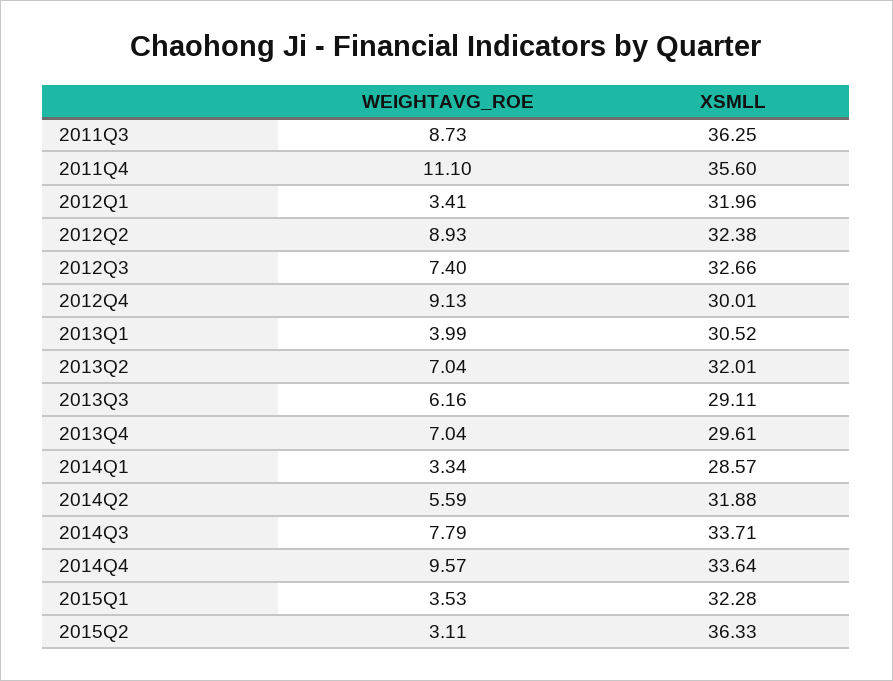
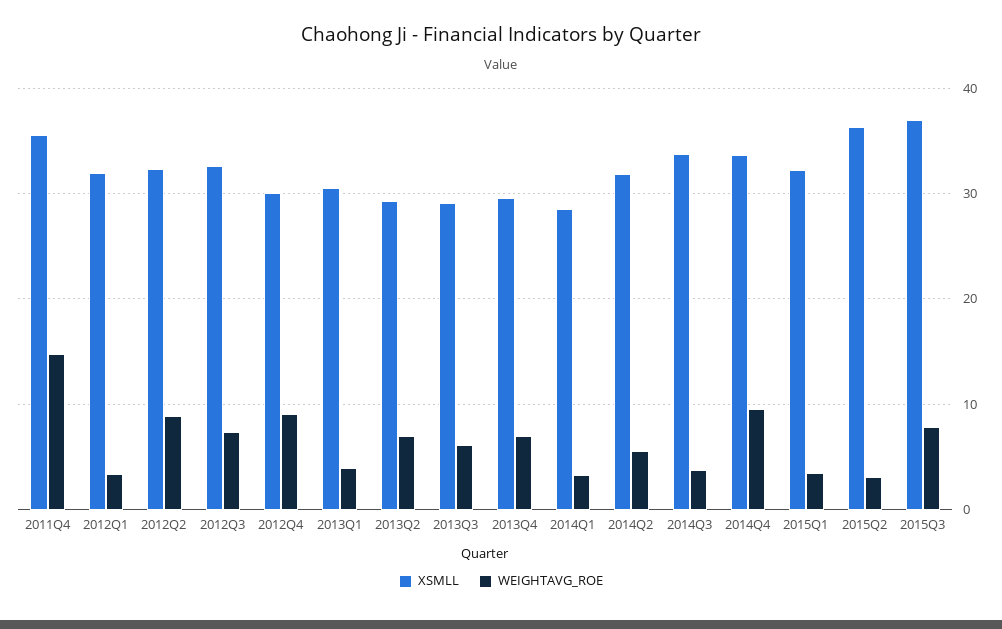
WEIGHTAVG_ROE, 2011Q3: 8.73 -> none
XSMLL, 2011Q3: 36.25 -> none
WEIGHTAVG_ROE, 2011Q4: 11.1 -> 15
XSMLL, 2013Q2: 32.01 -> 29
WEIGHTAVG_ROE, 2014Q3: 7.79 -> 4
XSMLL, 2015Q3: none -> 37
WEIGHTAVG_ROE, 2015Q3: none -> 8

